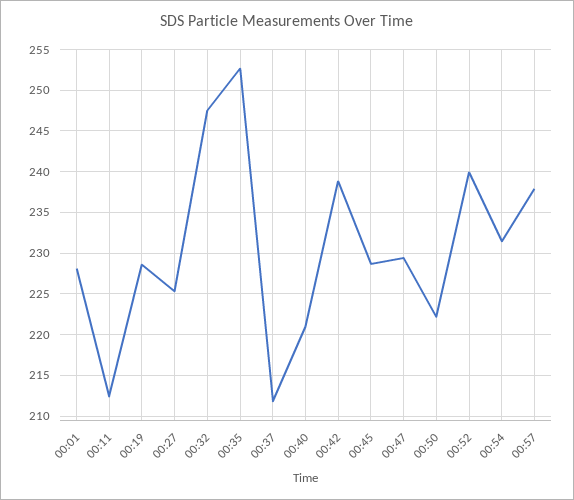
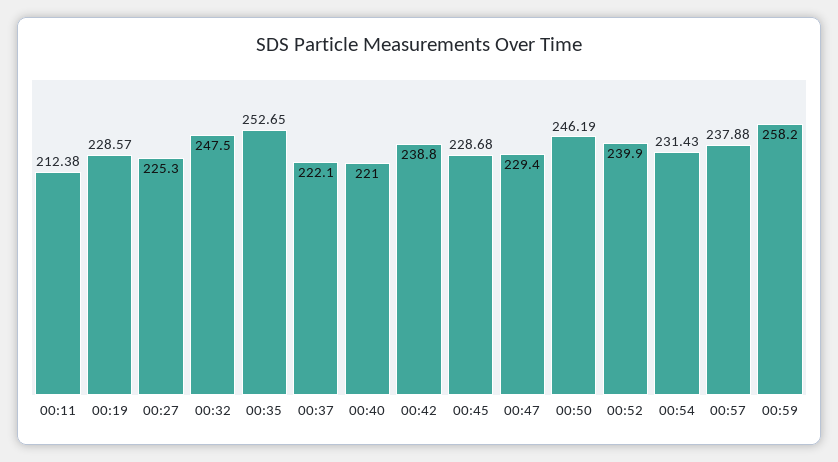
00:01: 228 -> none
00:37: 212 -> 222.1
00:50: 222 -> 246.19
00:59: none -> 258.2

